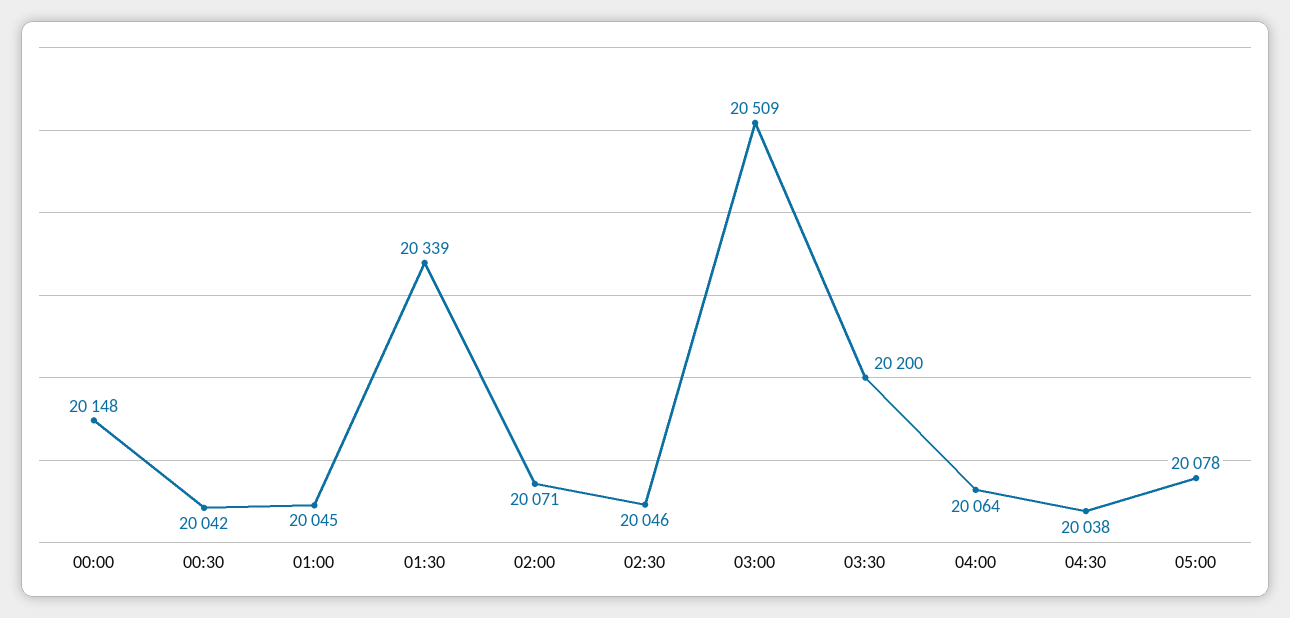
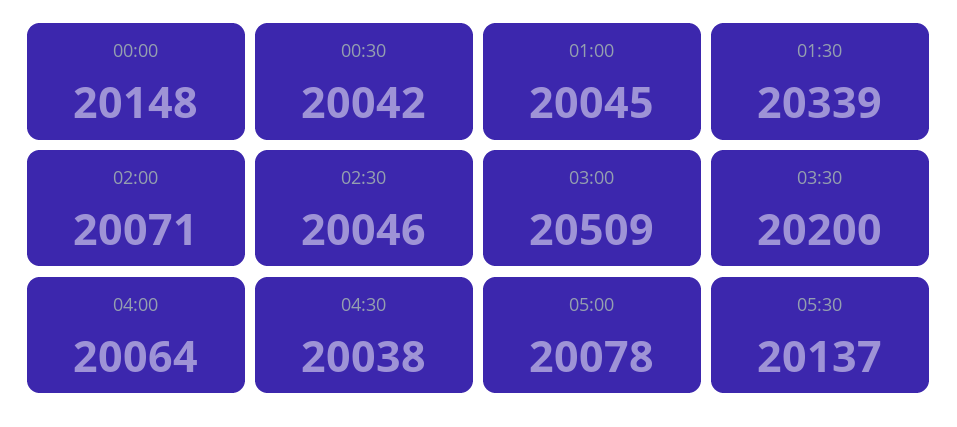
05:30: none -> 20137

